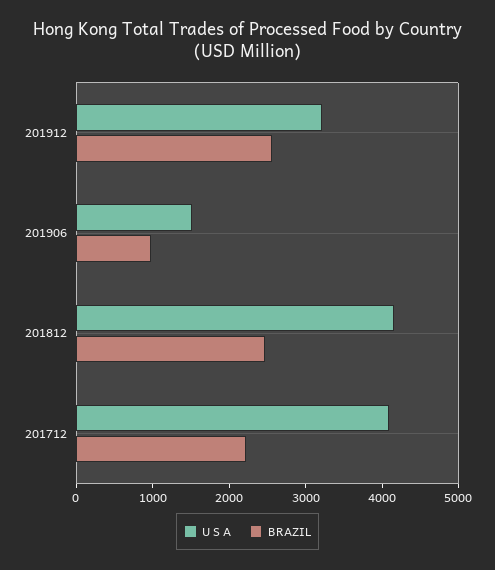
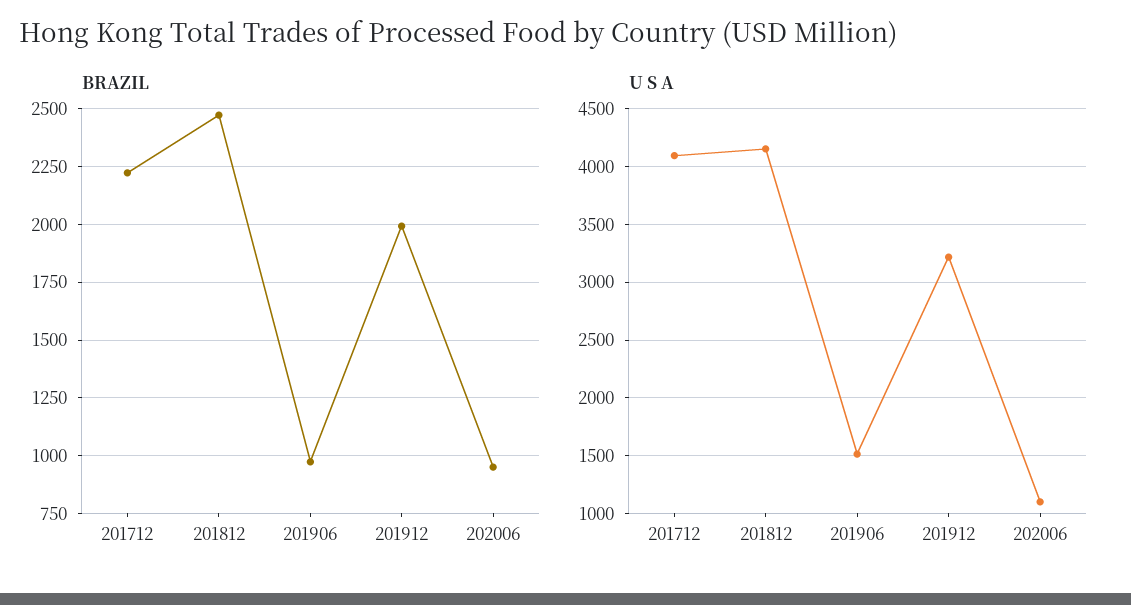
BRAZIL, 201912: 2600 -> 2000
BRAZIL, 202006: none -> 950
U S A, 202006: none -> 1100

